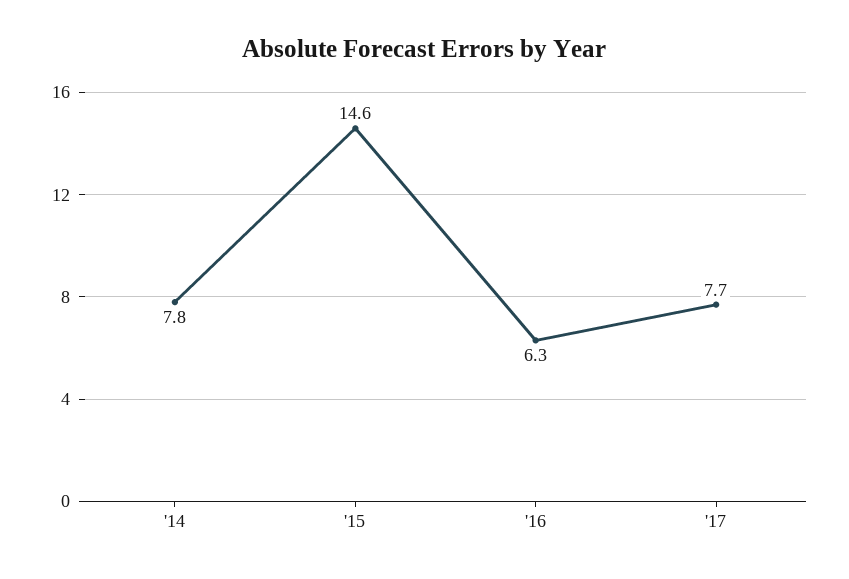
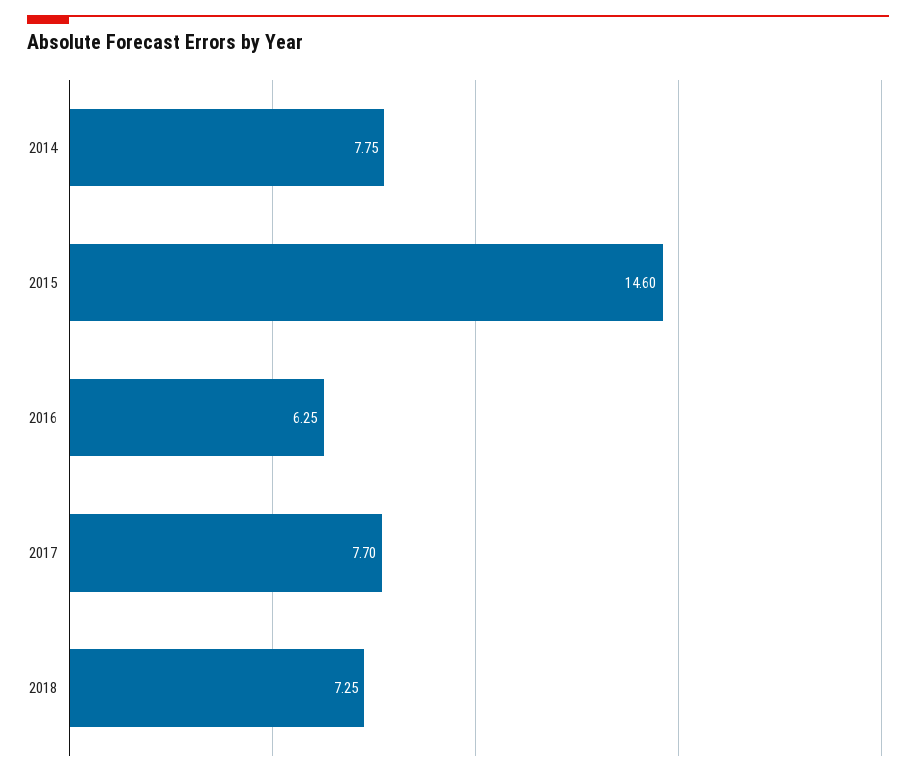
2018: none -> 7.25

